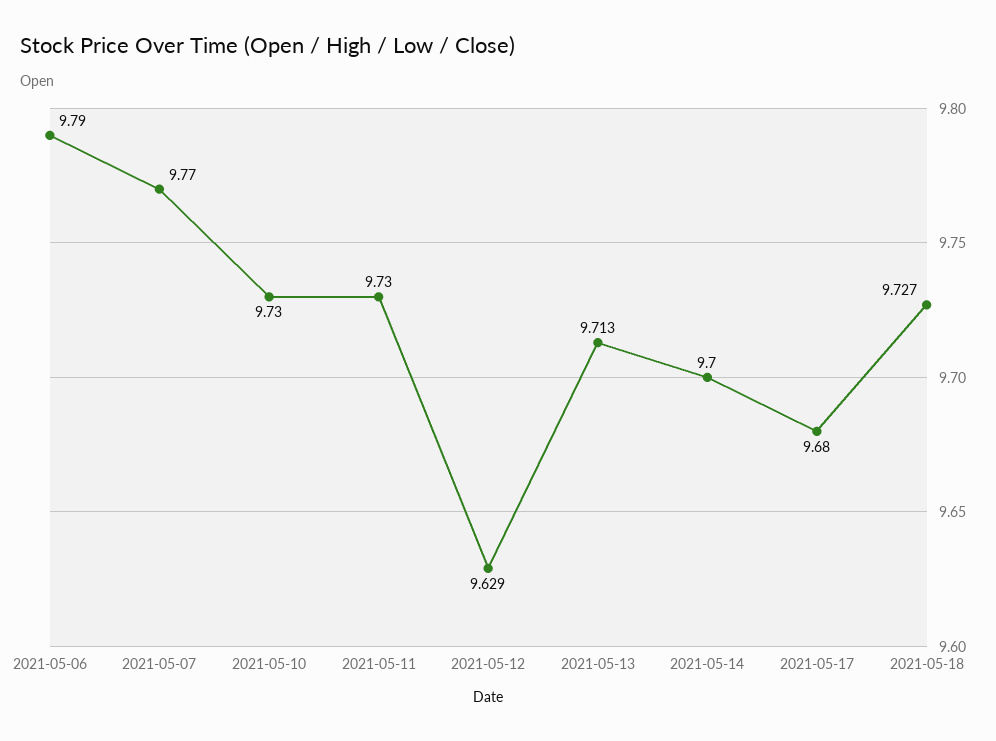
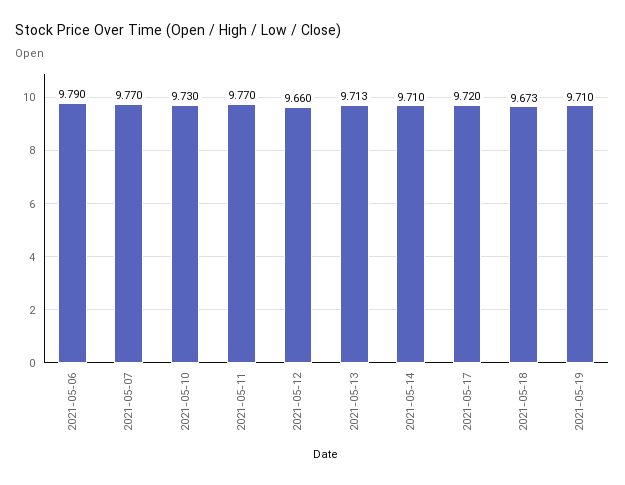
2021-05-11: 9.73 -> 9.77
2021-05-12: 9.629 -> 9.66
2021-05-14: 9.7 -> 9.71
2021-05-17: 9.68 -> 9.72
2021-05-18: 9.727 -> 9.673
2021-05-19: none -> 9.71

